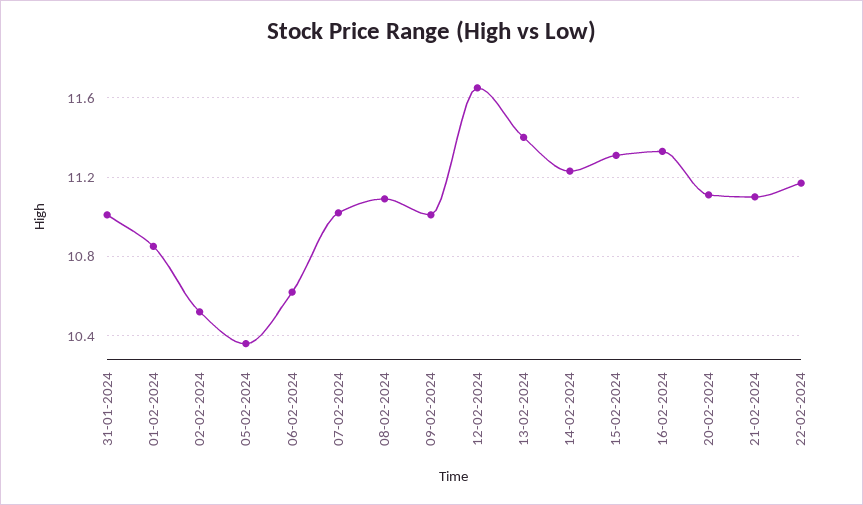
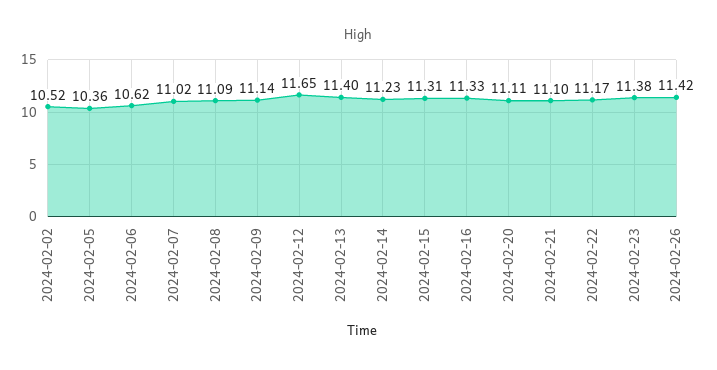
31-01-2024: 11 -> none
01-02-2024: 10.85 -> none
09-02-2024: 11 -> 11.14
2024-02-23: none -> 11.38
2024-02-26: none -> 11.42

